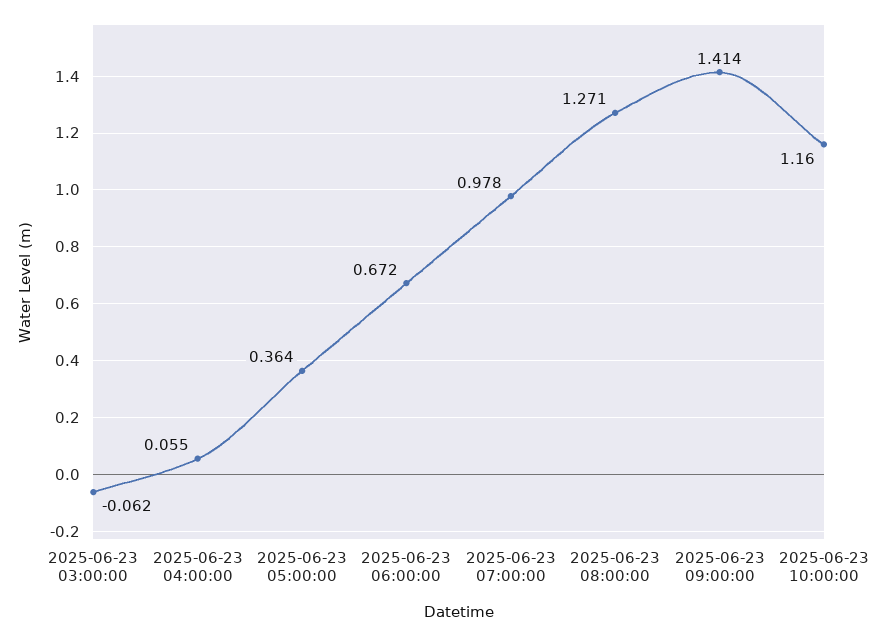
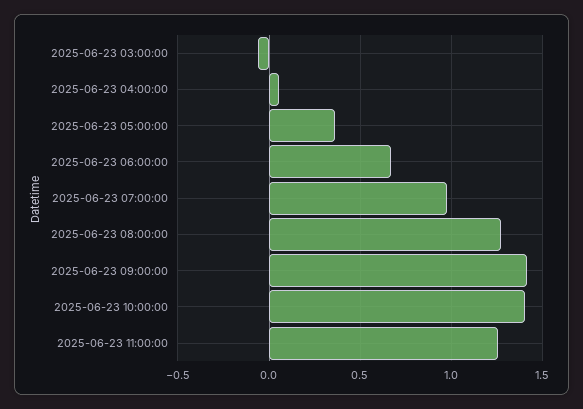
2025-06-23 10:00:00: 1.16 -> 1.4
2025-06-23 11:00:00: none -> 1.25

